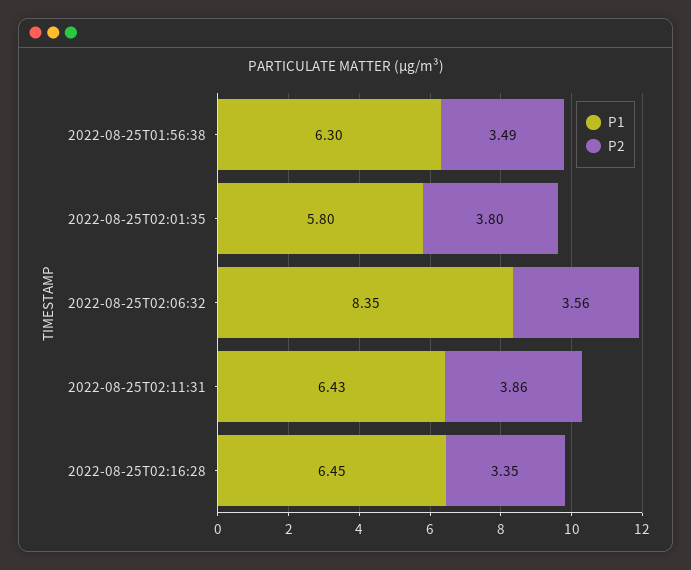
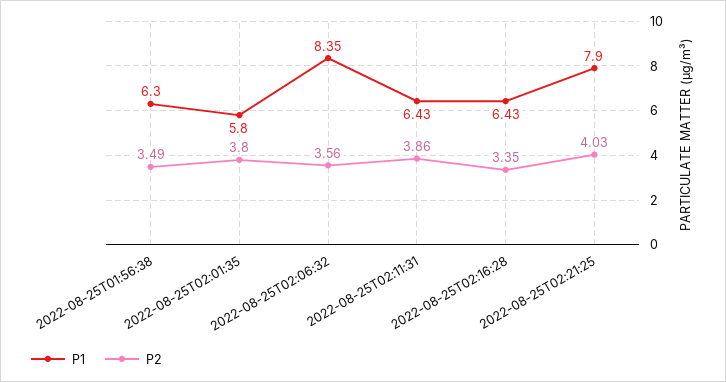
P1, 2022-08-25T02:16:28: 6.45 -> 6.43
P1, 2022-08-25T02:21:25: none -> 7.9
P2, 2022-08-25T02:21:25: none -> 4.03

